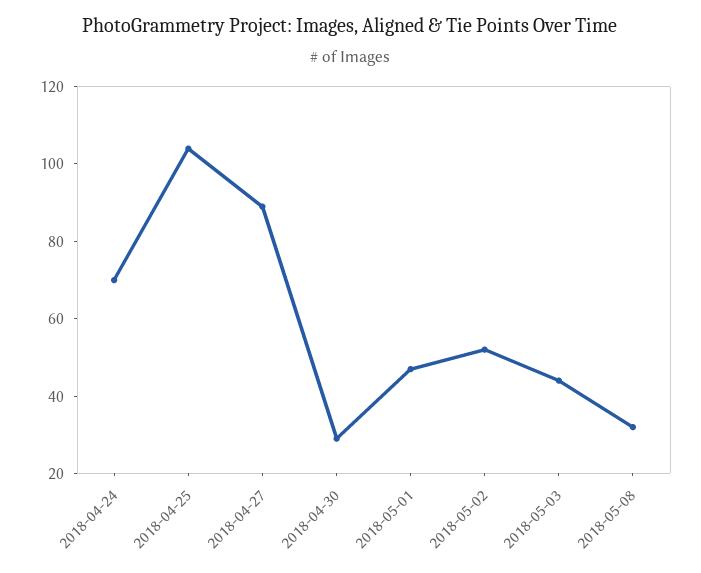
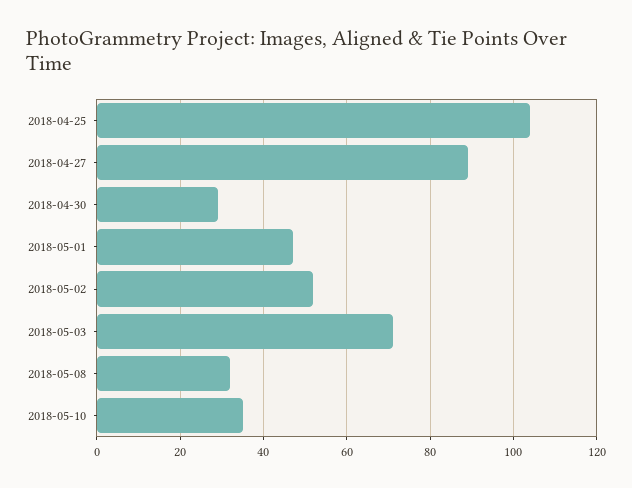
2018-04-24: 70 -> none
2018-05-03: 45 -> 70
2018-05-10: none -> 35

